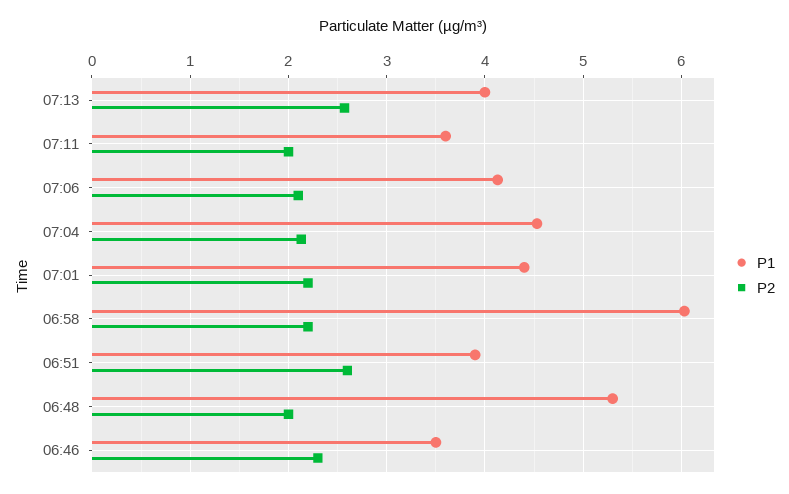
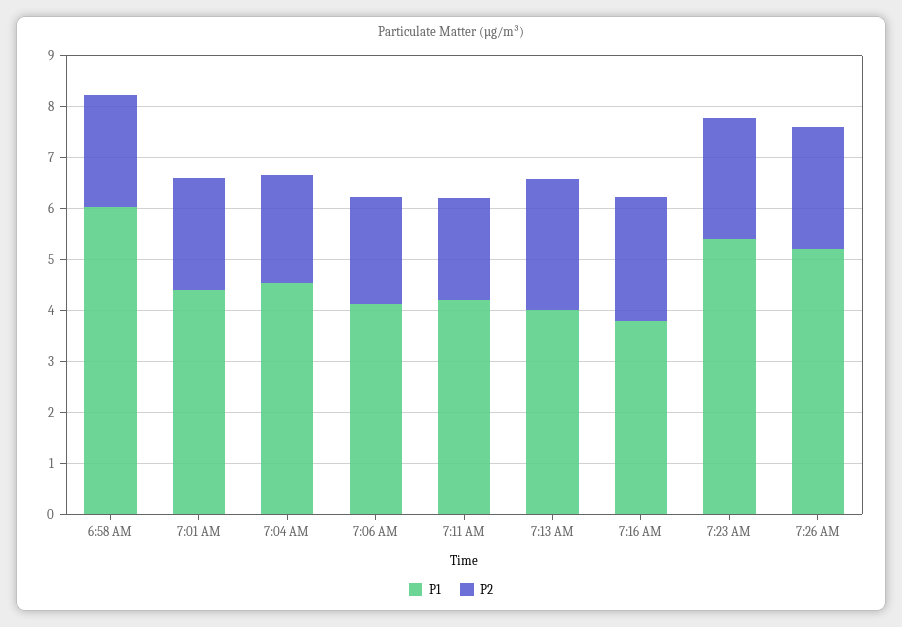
P1, 07:11: 3.6 -> 4.2
P1, 06:51: 3.9 -> none
P2, 06:51: 2.6 -> none
P1, 06:48: 5.3 -> none
P2, 06:48: 2 -> none
P1, 06:46: 3.5 -> none
P2, 06:46: 2.3 -> none
P1, 7:16 AM: none -> 3.8
P2, 7:16 AM: none -> 2.4
P1, 7:23 AM: none -> 5.4
P2, 7:23 AM: none -> 2.4
P1, 7:26 AM: none -> 5.2
P2, 7:26 AM: none -> 2.4

